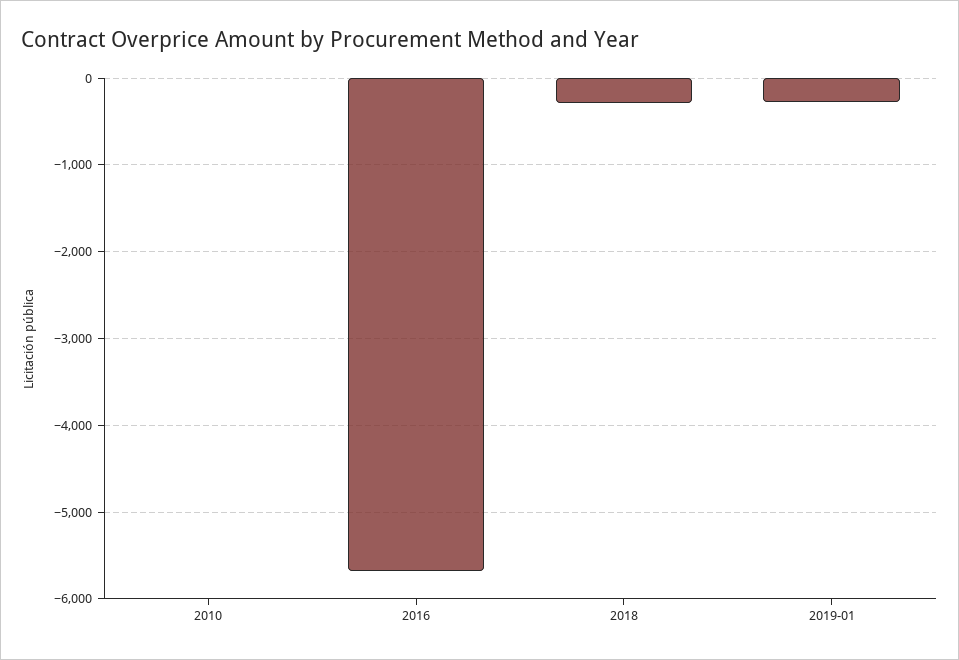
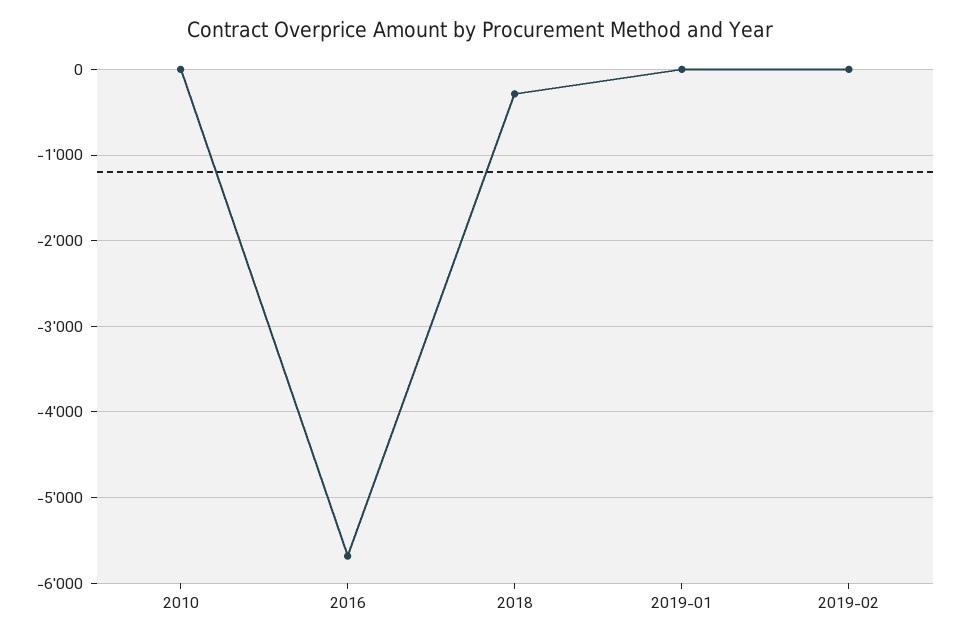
2019-01: -300 -> 0
2019-02: none -> 0

